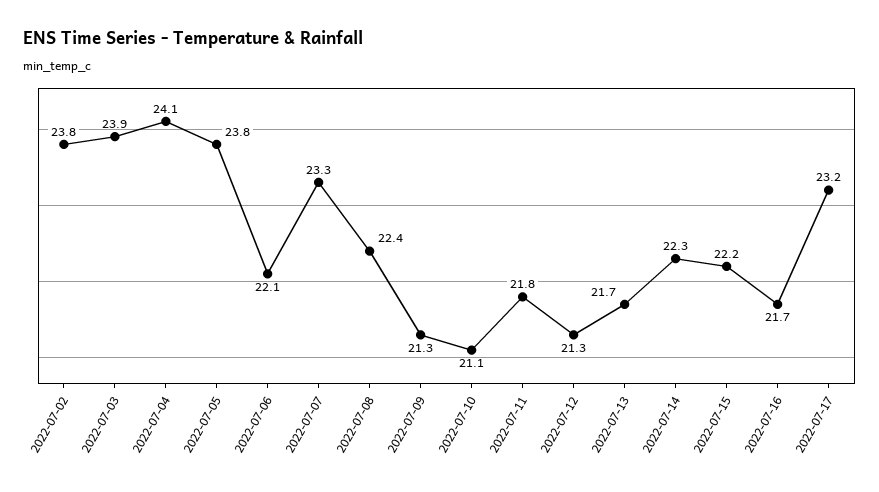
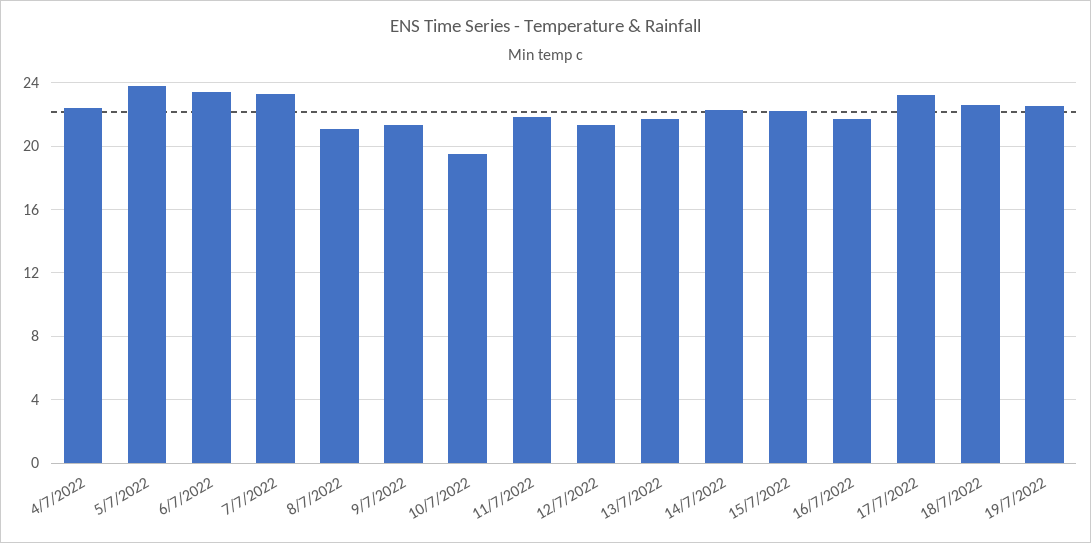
2022-07-02: 23.8 -> none
2022-07-03: 23.9 -> none
2022-07-04: 24.1 -> 22.5
2022-07-06: 22.1 -> 23.5
2022-07-08: 22.4 -> 21
2022-07-10: 21.1 -> 19.5
18/7/2022: none -> 22.5
19/7/2022: none -> 22.5

